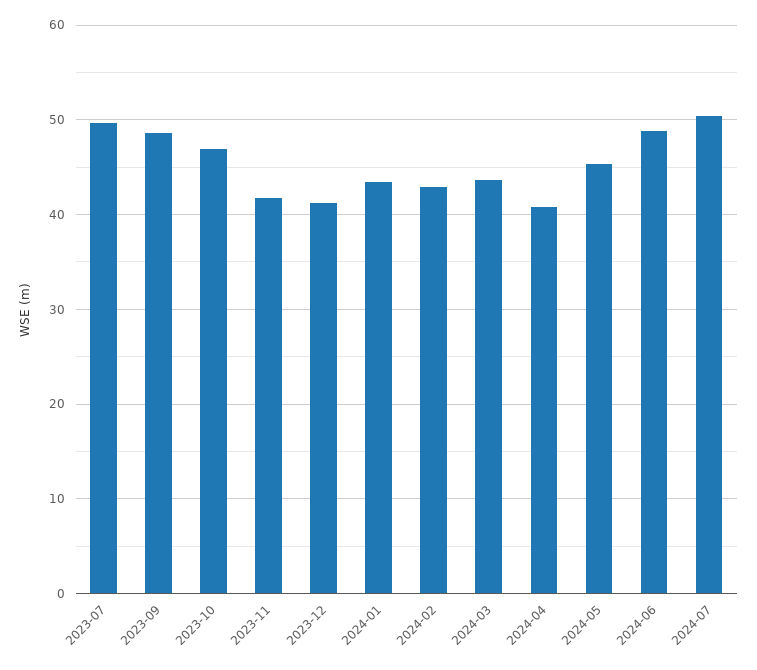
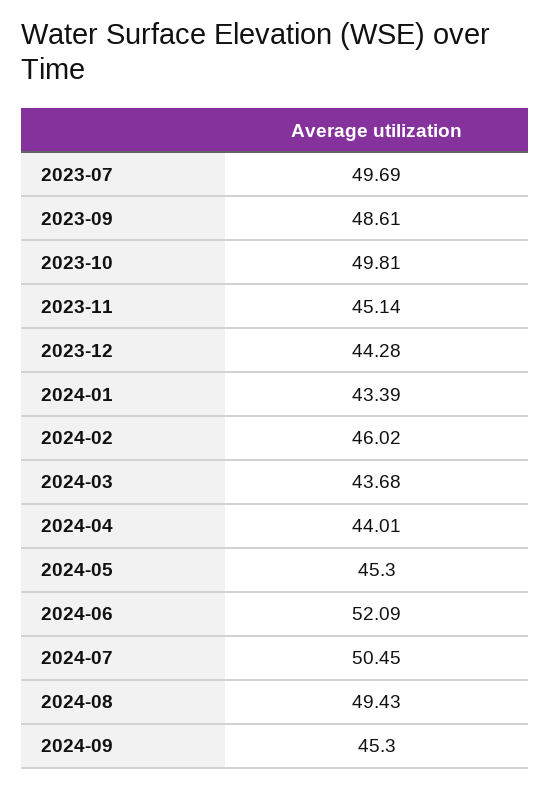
2023-10: 47 -> 49.81
2023-11: 42 -> 45.14
2023-12: 41 -> 44.28
2024-02: 43 -> 46.02
2024-04: 41 -> 44.01
2024-06: 49 -> 52.09
2024-08: none -> 49.43
2024-09: none -> 45.3

